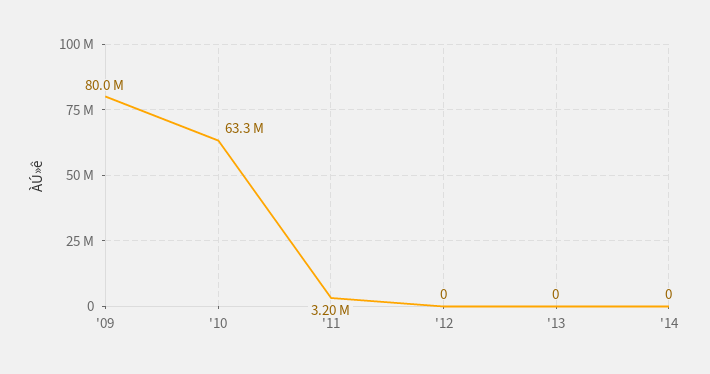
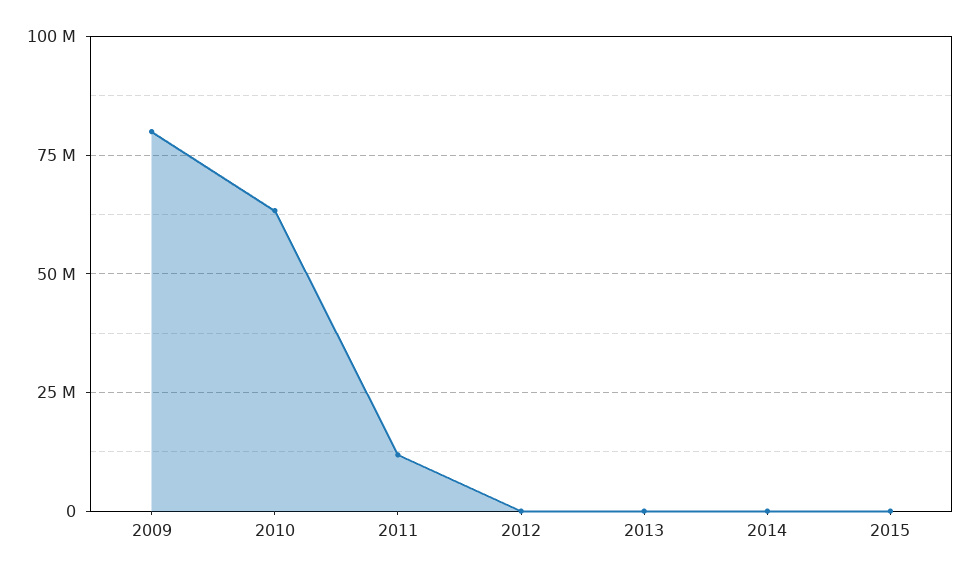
'11: 3200000 -> 12500000
2015: none -> 0

